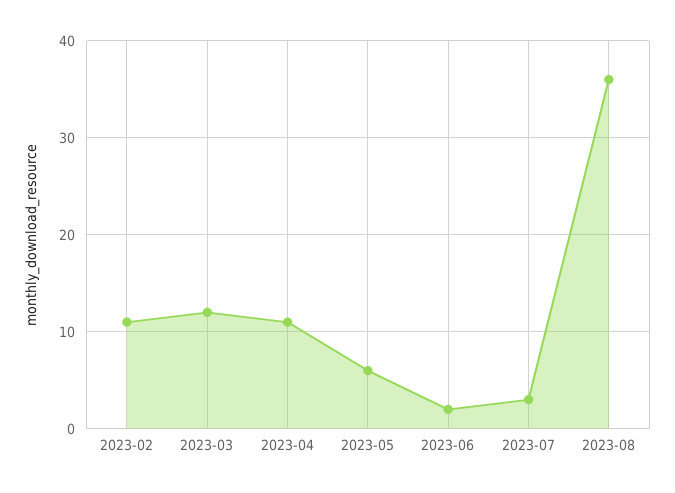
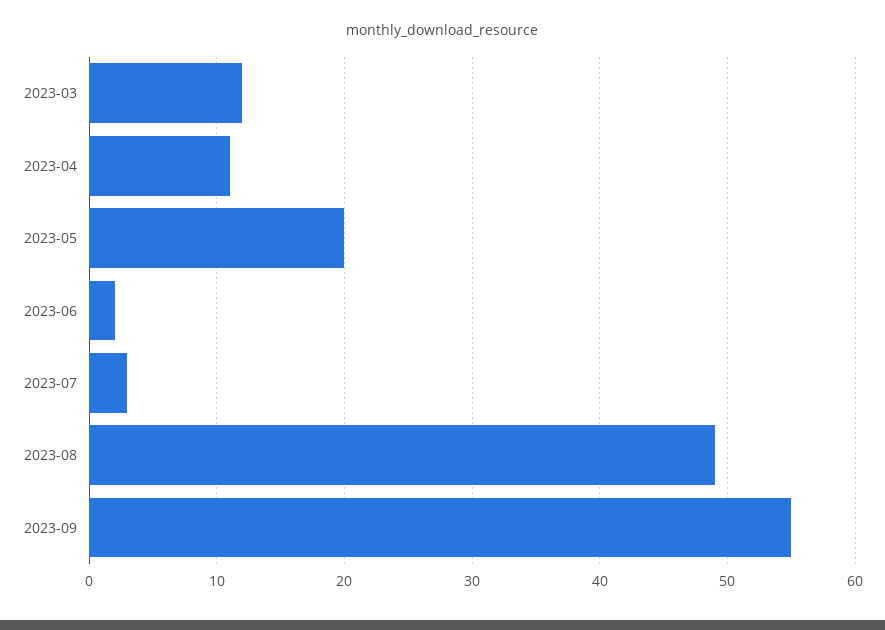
2023-02: 11 -> none
2023-05: 6 -> 20
2023-08: 36 -> 49
2023-09: none -> 55

